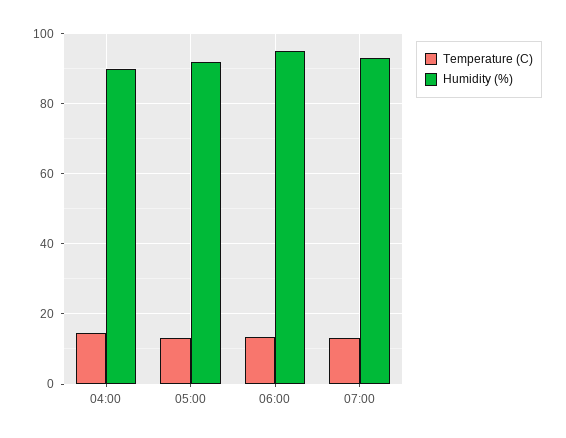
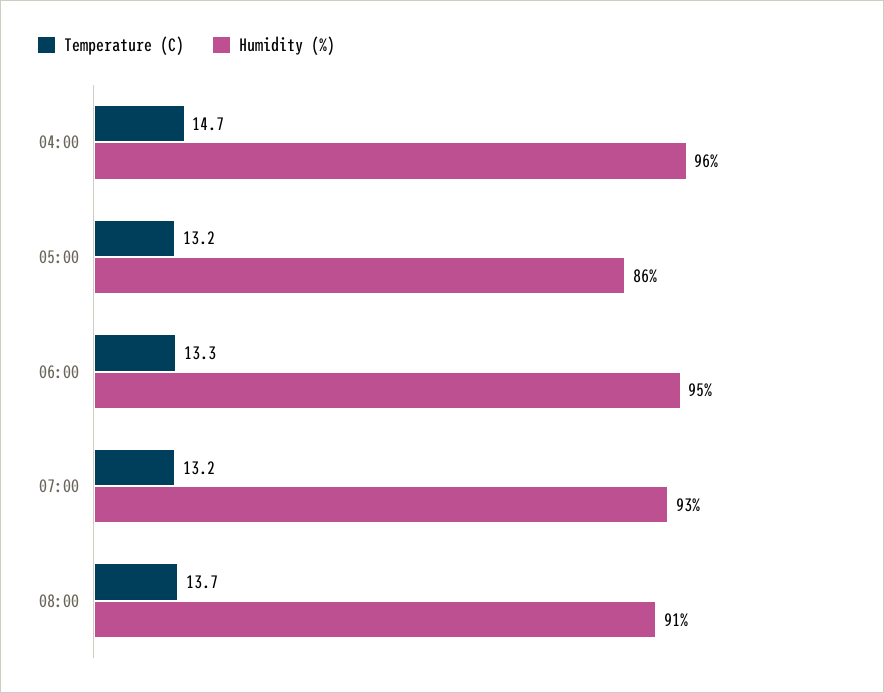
Humidity (%), 04:00: 90 -> 96
Humidity (%), 05:00: 92 -> 86
Temperature (C), 08:00: none -> 13.7
Humidity (%), 08:00: none -> 91

